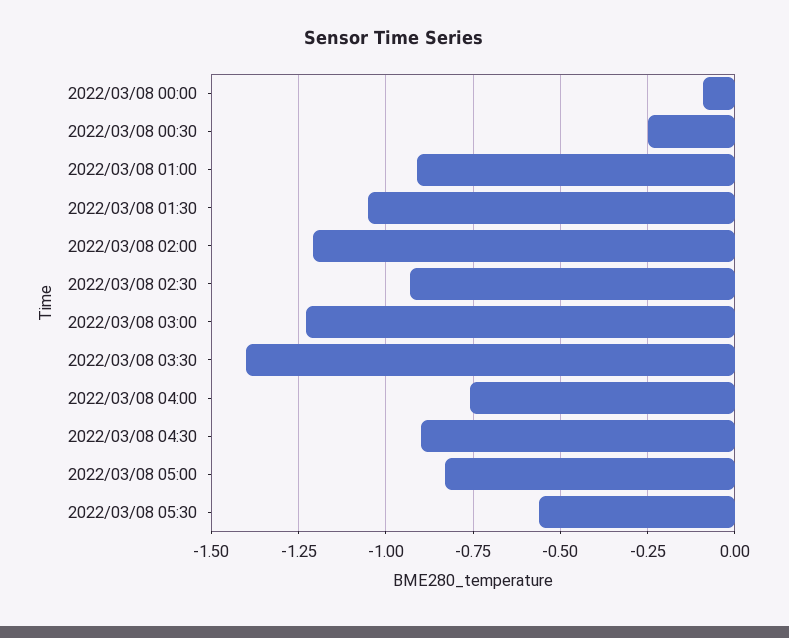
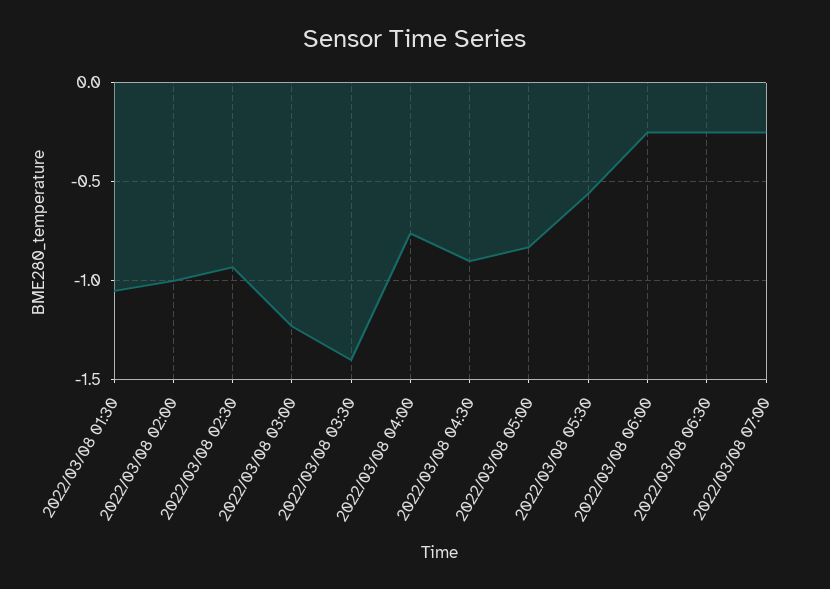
2022/03/08 00:00: -0.1 -> none
2022/03/08 00:30: -0.25 -> none
2022/03/08 01:00: -0.9 -> none
2022/03/08 02:00: -1.2 -> -1
2022/03/08 06:00: none -> -0.25
2022/03/08 06:30: none -> -0.25
2022/03/08 07:00: none -> -0.25

